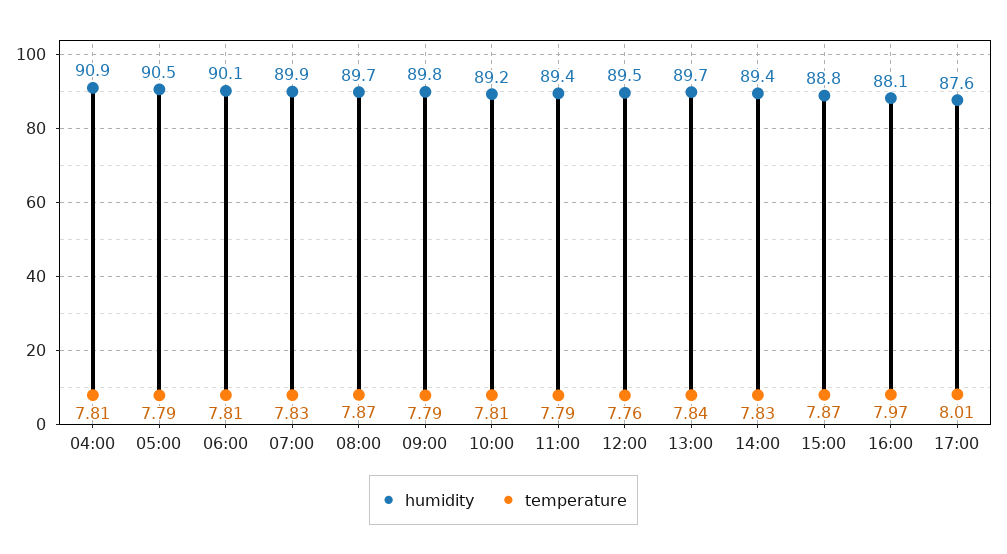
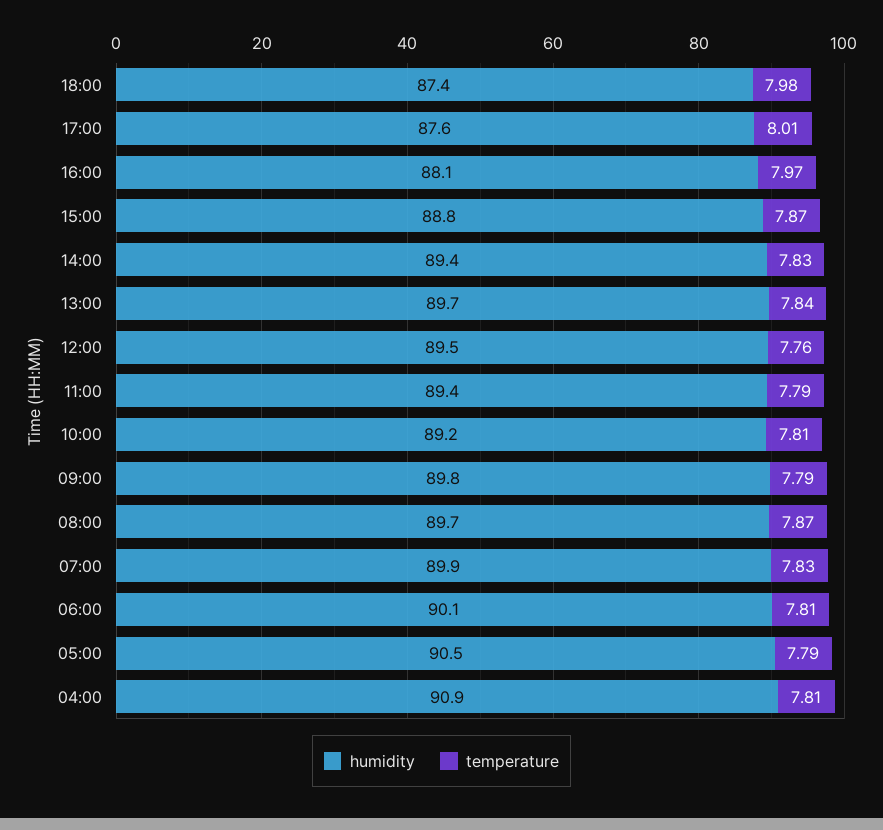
humidity, 18:00: none -> 87.4
temperature, 18:00: none -> 7.98

